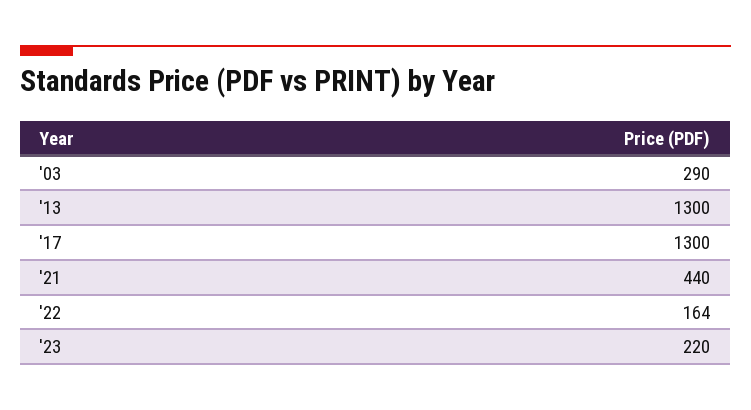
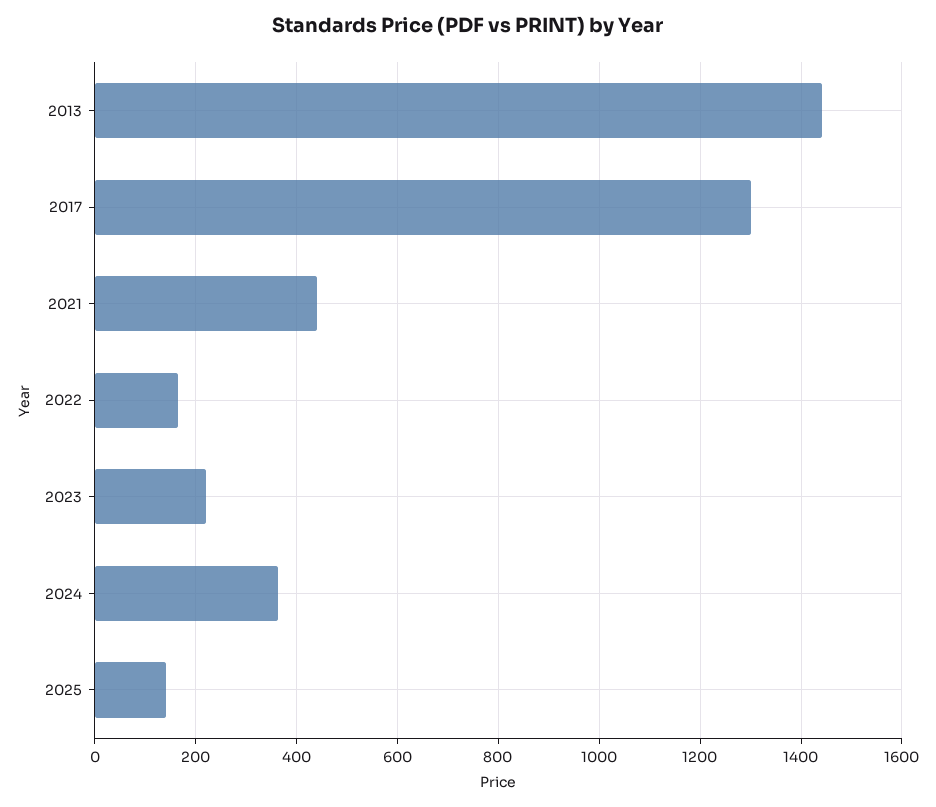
'03: 290 -> none
'13: 1300 -> 1440
2024: none -> 360
2025: none -> 140

